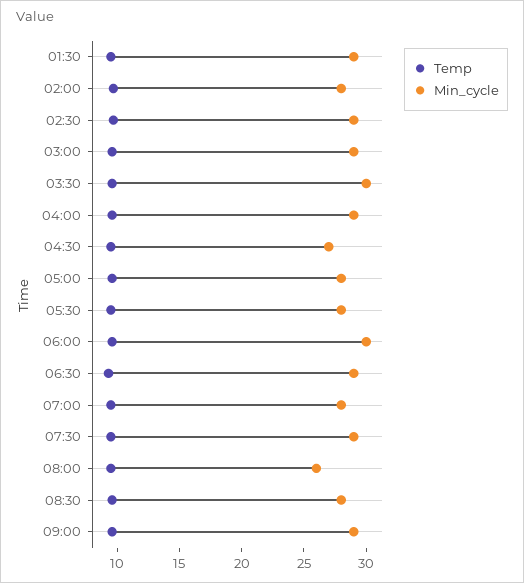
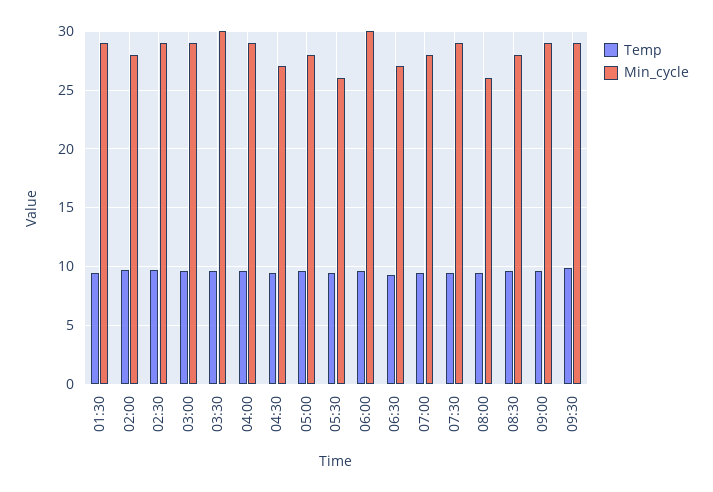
Min_cycle, 05:30: 28 -> 26
Min_cycle, 06:30: 29 -> 27
Temp, 09:30: none -> 10
Min_cycle, 09:30: none -> 29

